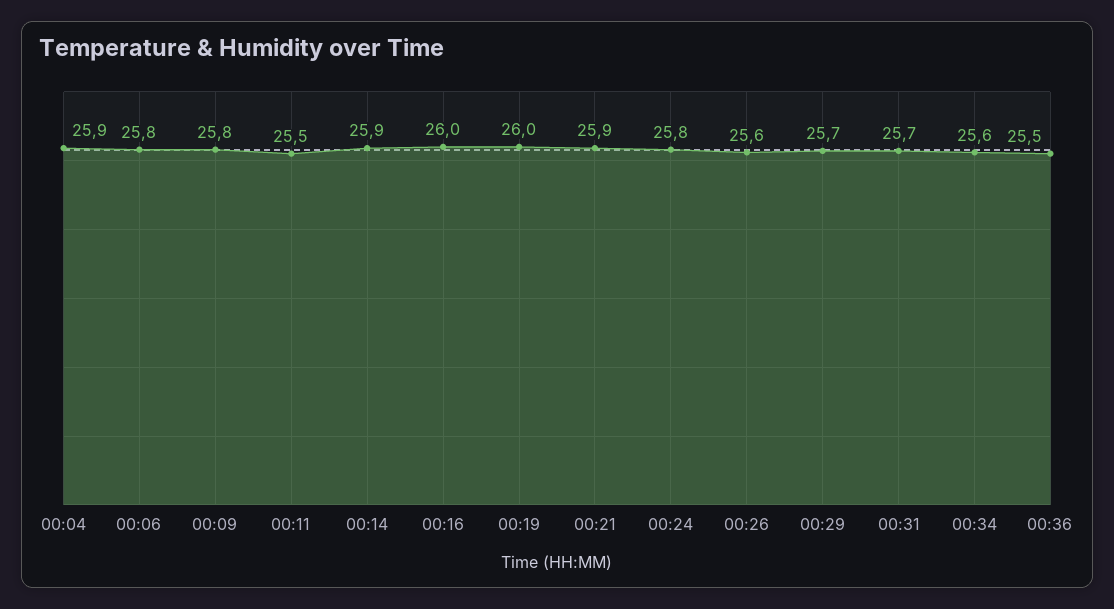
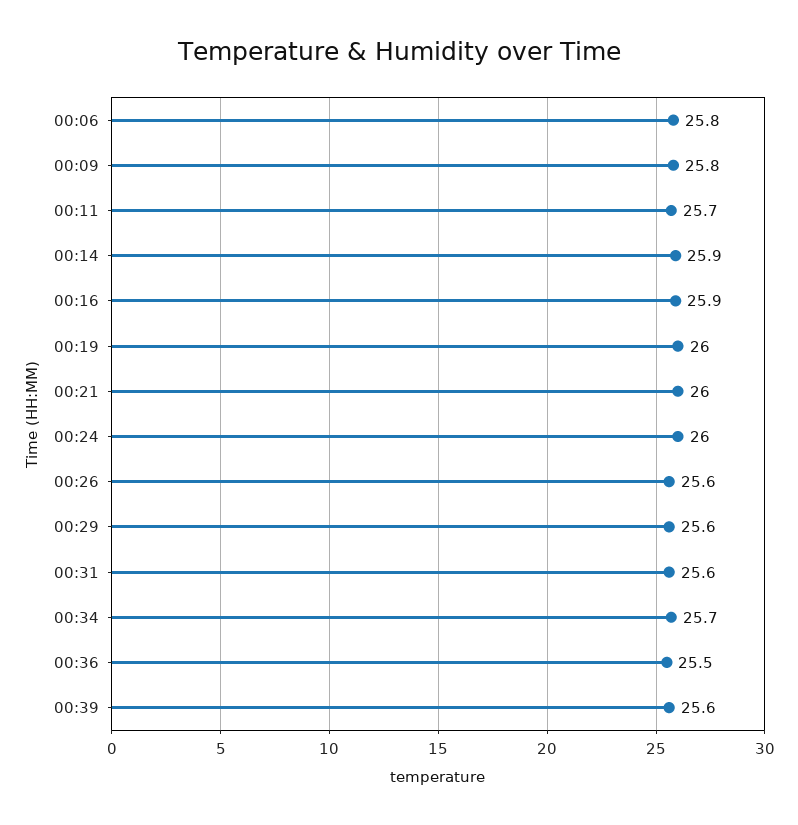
00:04: 25.9 -> none
00:11: 25.5 -> 25.7
00:16: 26 -> 25.9
00:21: 25.9 -> 26
00:24: 25.8 -> 26
00:29: 25.7 -> 25.6
00:31: 25.7 -> 25.6
00:34: 25.6 -> 25.7
00:39: none -> 25.6

